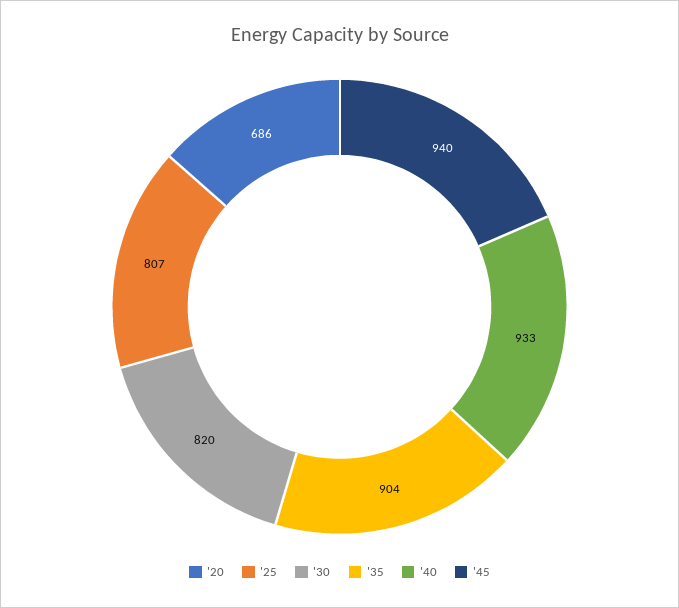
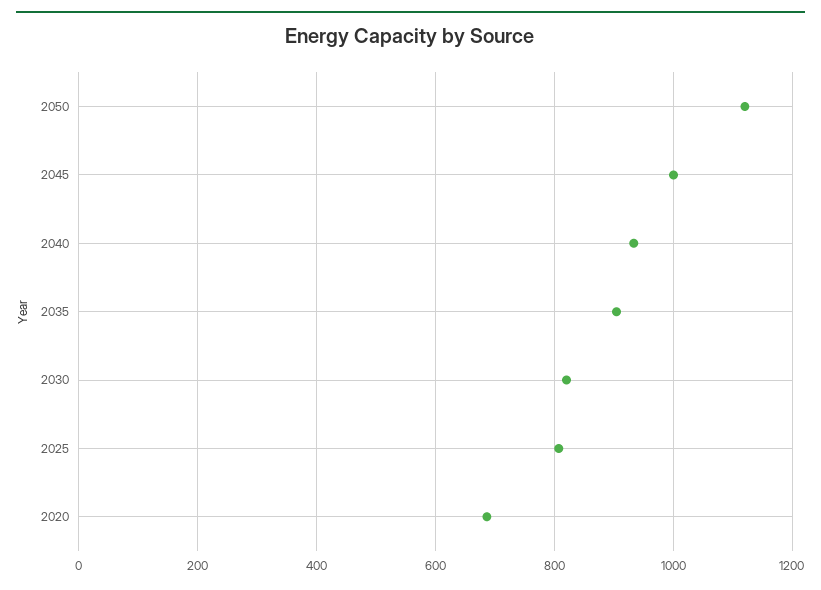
'45: 940 -> 1000
2050: none -> 1120

